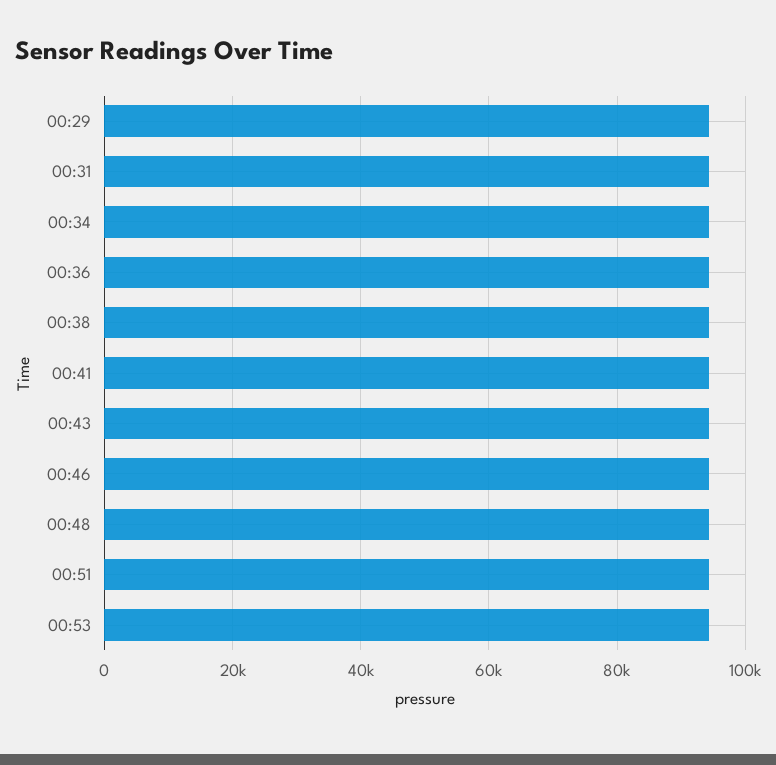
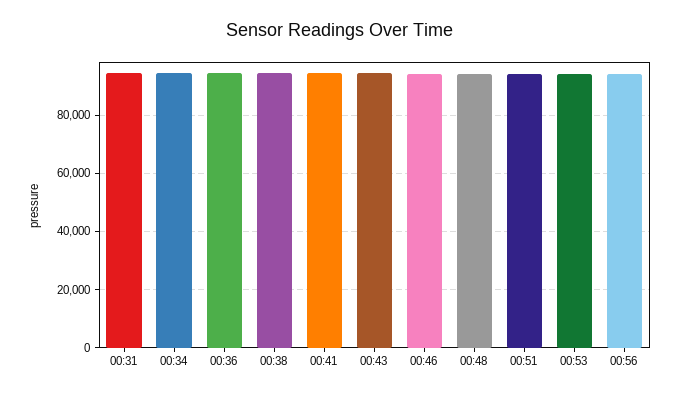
00:29: 94000 -> none
00:56: none -> 95000

